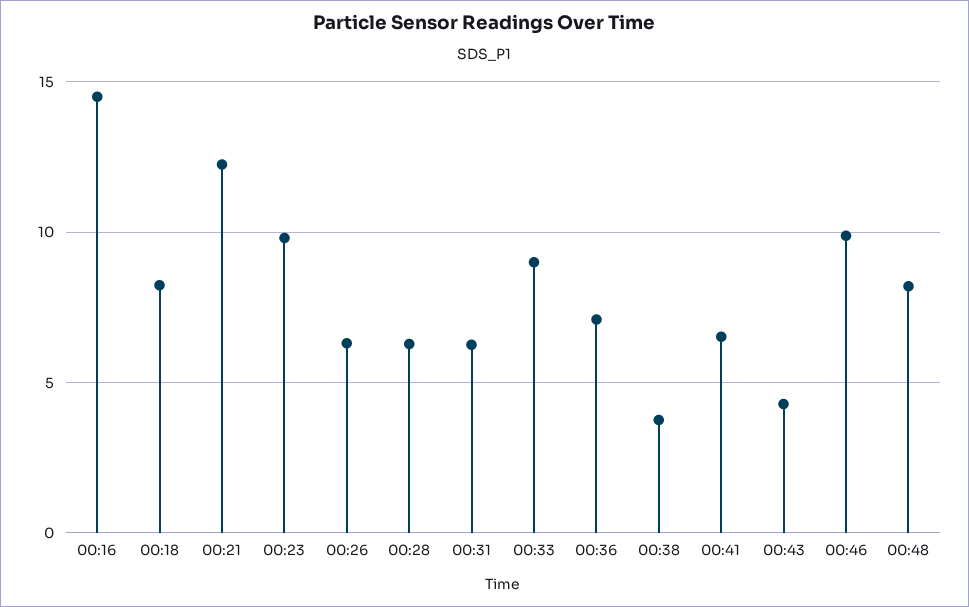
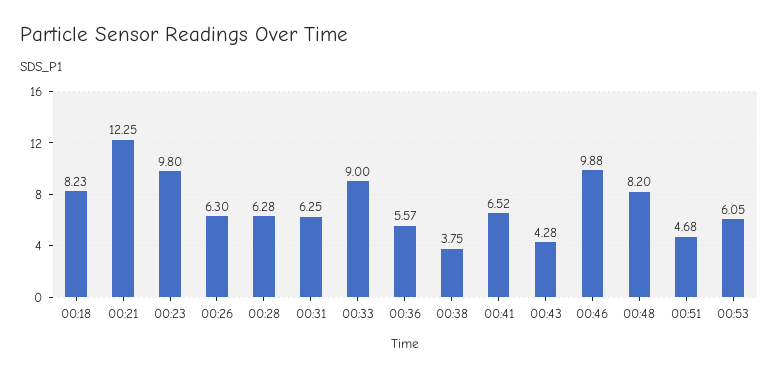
00:16: 14.5 -> none
00:36: 7 -> 5.57
00:51: none -> 4.68
00:53: none -> 6.05

